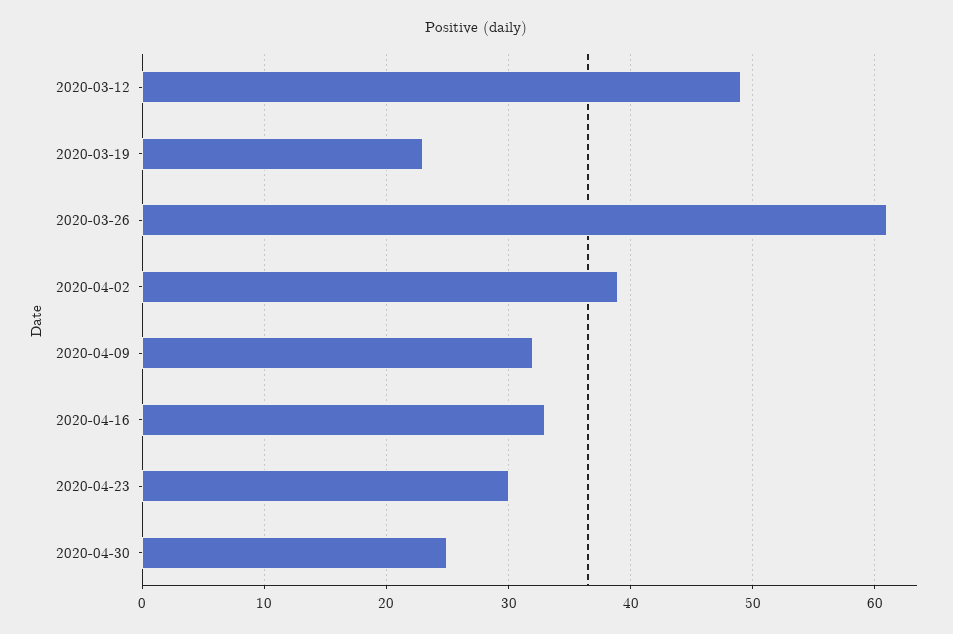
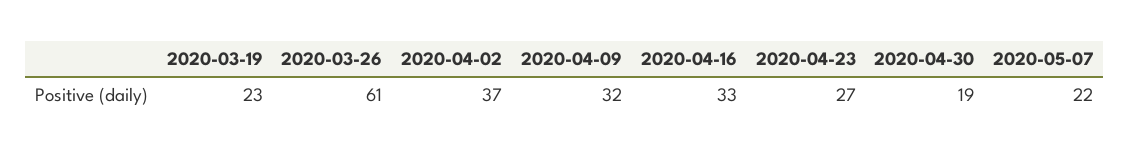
2020-03-12: 49 -> none
2020-04-02: 39 -> 37
2020-04-23: 30 -> 27
2020-04-30: 25 -> 19
2020-05-07: none -> 22

